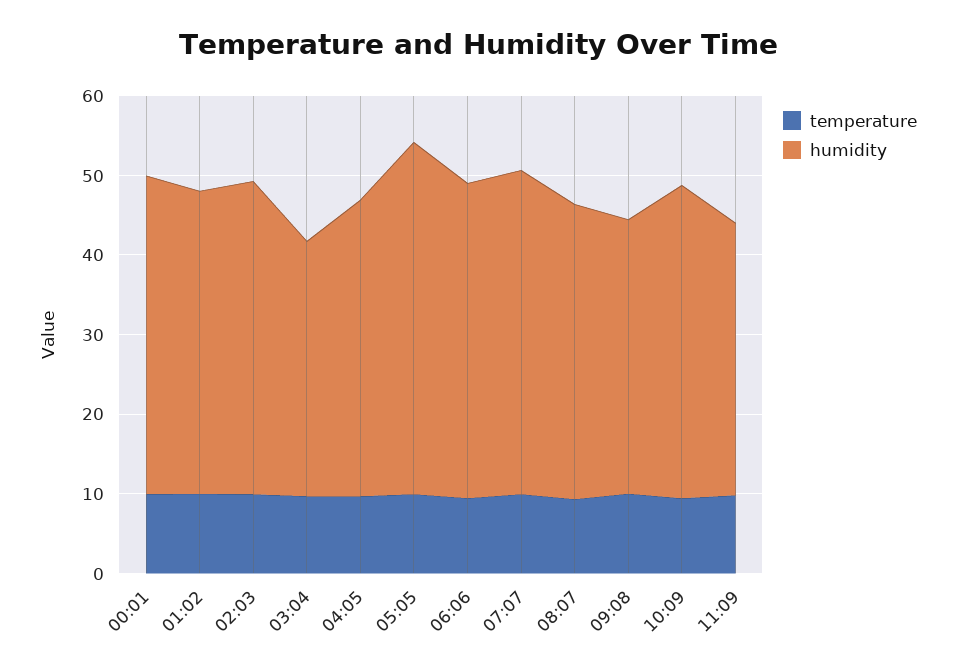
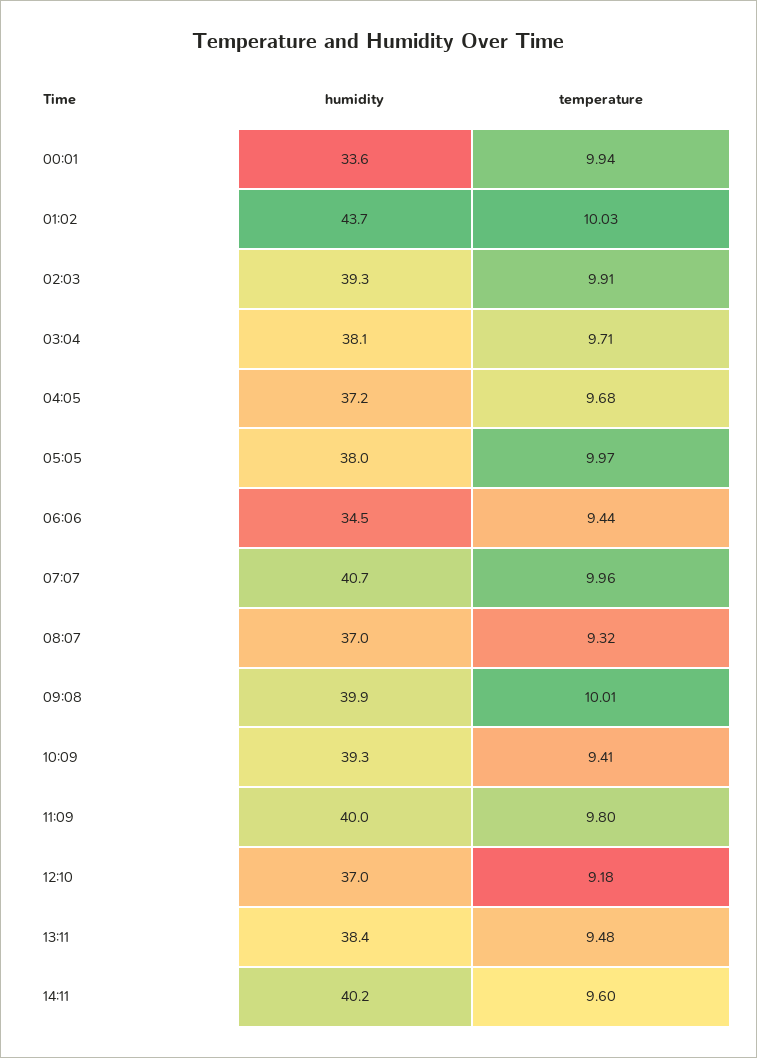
humidity, 00:01: 40 -> 33.6
humidity, 01:02: 38 -> 43.7
humidity, 03:04: 32 -> 38.1
humidity, 05:05: 44 -> 38
humidity, 06:06: 40 -> 34.5
humidity, 09:08: 34 -> 39.9
humidity, 11:09: 34 -> 40
humidity, 12:10: none -> 37
temperature, 12:10: none -> 9.18
humidity, 13:11: none -> 38.4
temperature, 13:11: none -> 9.48
humidity, 14:11: none -> 40.2
temperature, 14:11: none -> 9.6

